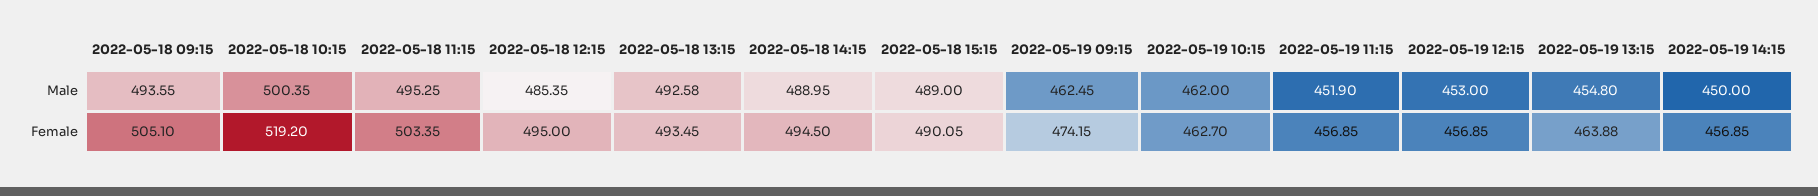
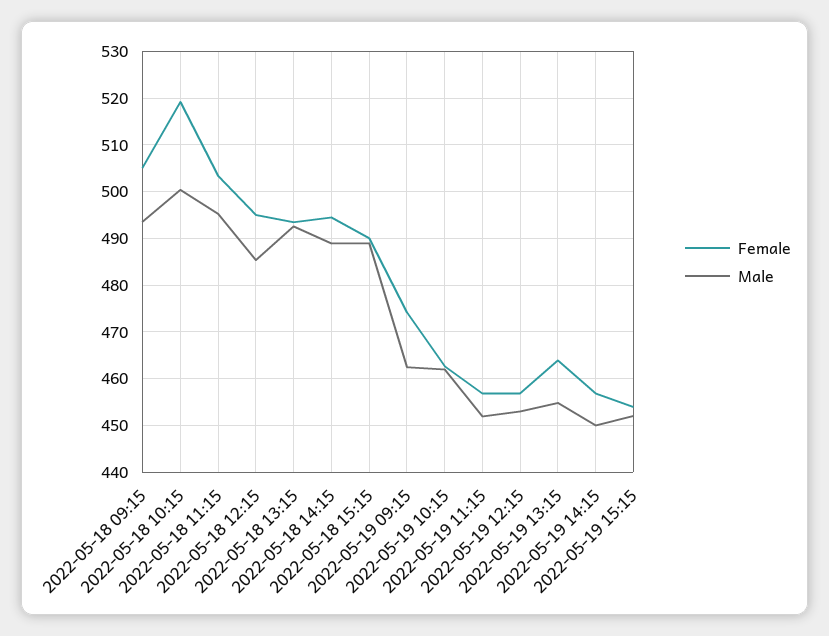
Female, 2022-05-19 15:15: none -> 454
Male, 2022-05-19 15:15: none -> 452

